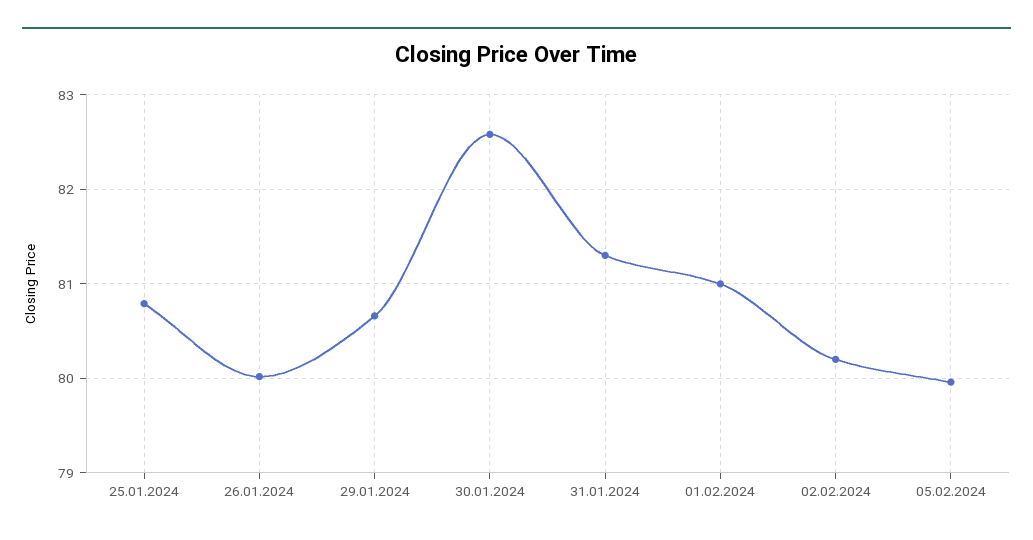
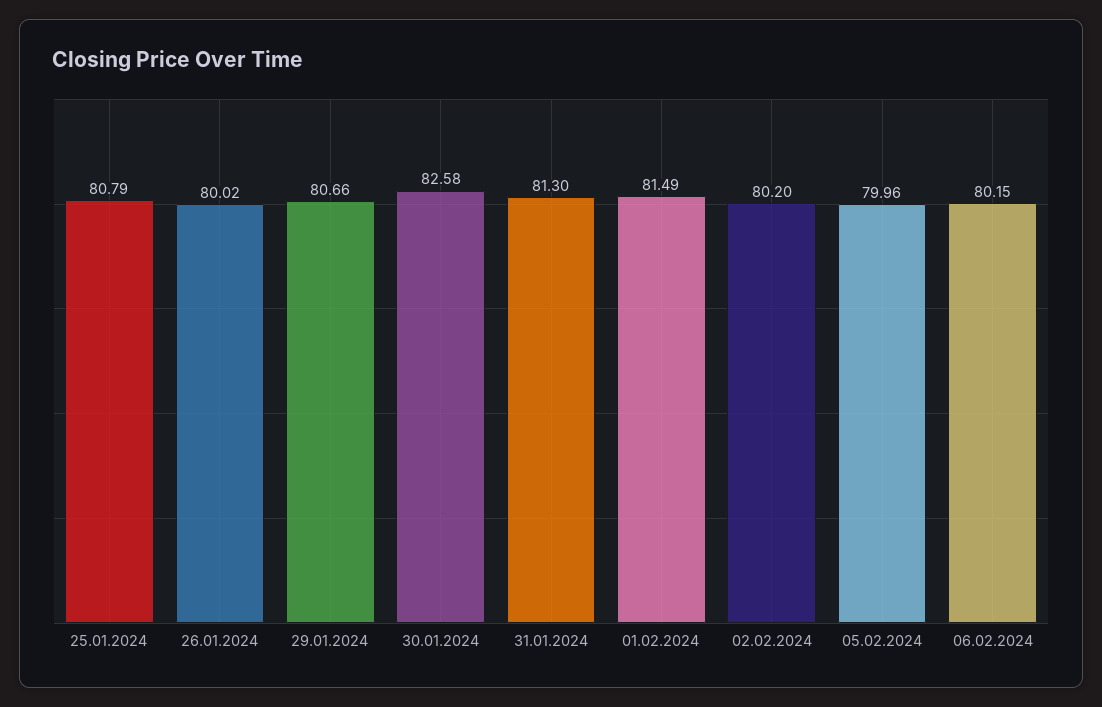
01.02.2024: 81 -> 81.49
06.02.2024: none -> 80.15

